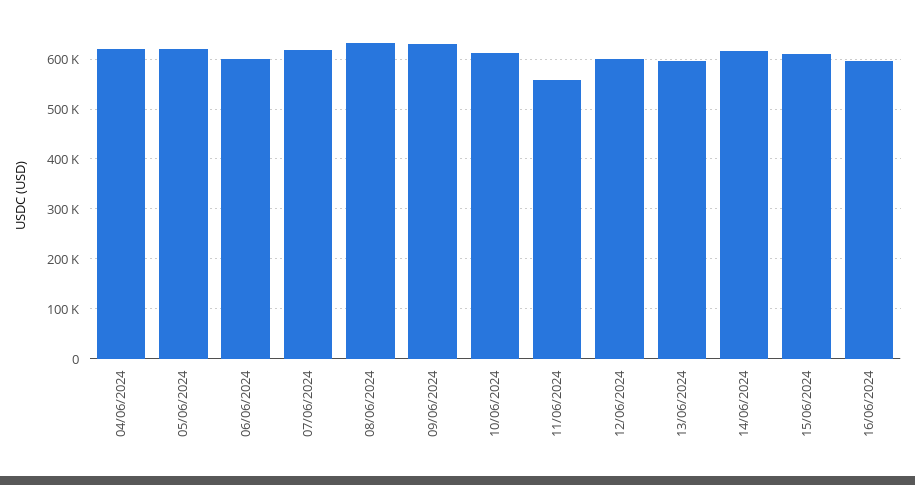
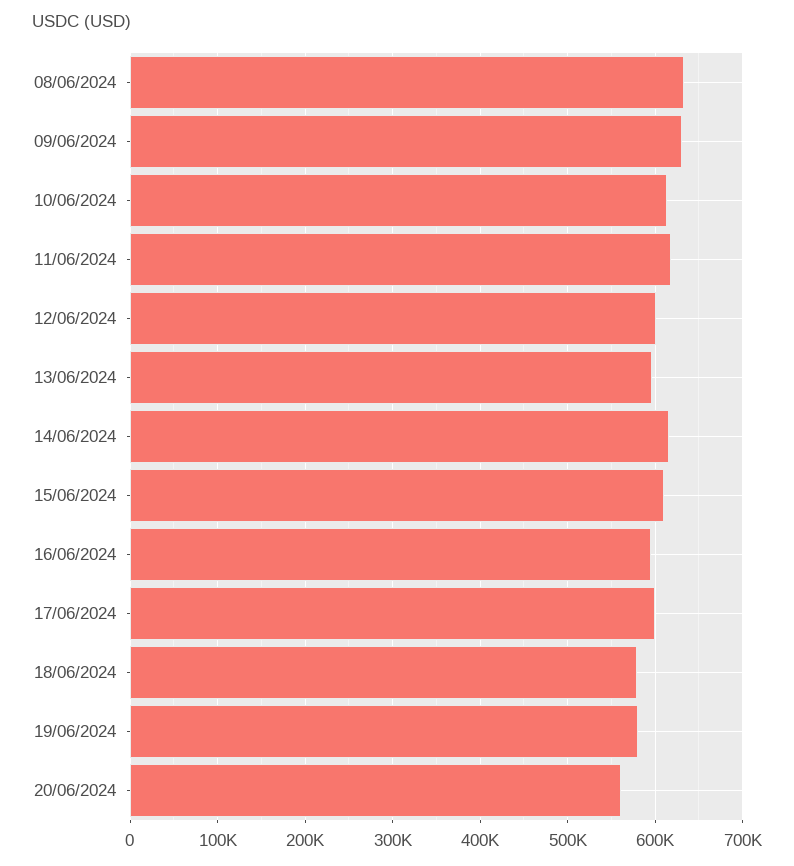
04/06/2024: 620000 -> none
05/06/2024: 620000 -> none
06/06/2024: 600000 -> none
07/06/2024: 620000 -> none
11/06/2024: 560000 -> 620000
17/06/2024: none -> 600000
18/06/2024: none -> 580000
19/06/2024: none -> 580000
20/06/2024: none -> 560000

